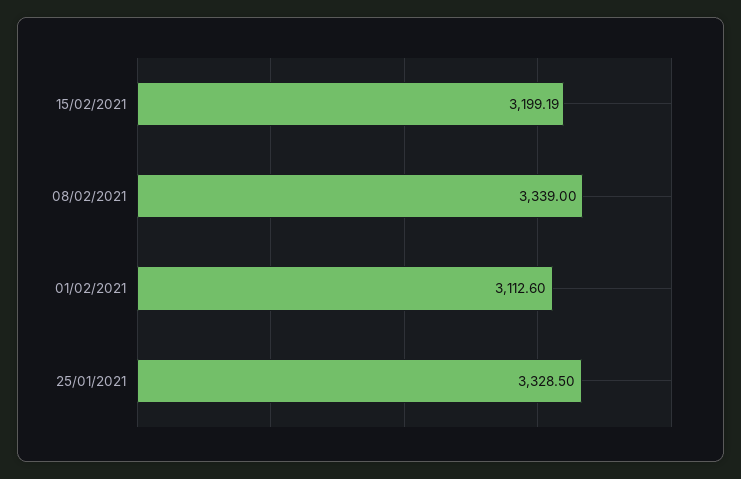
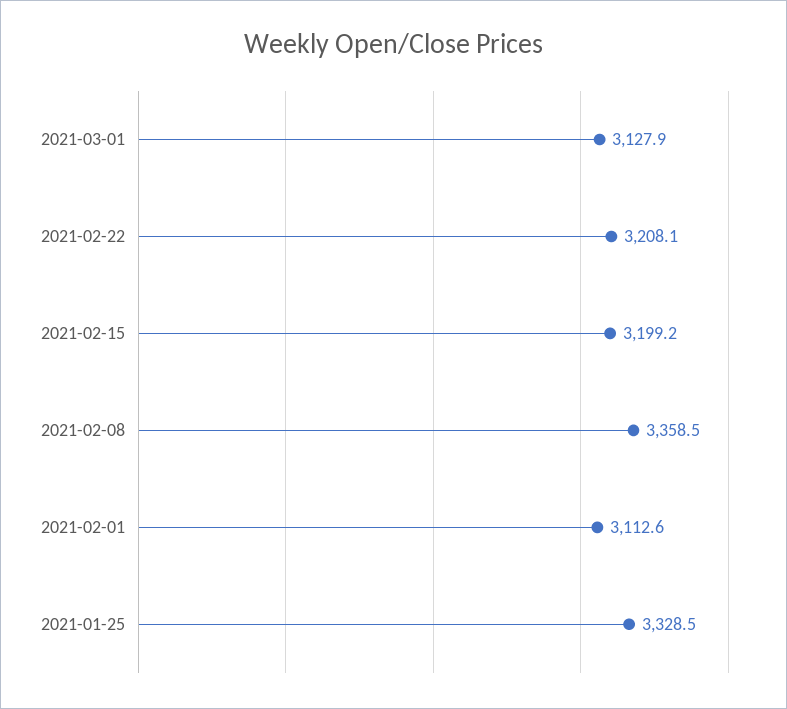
08/02/2021: 3339 -> 3358.5
2021-03-01: none -> 3127.9
2021-02-22: none -> 3208.1

